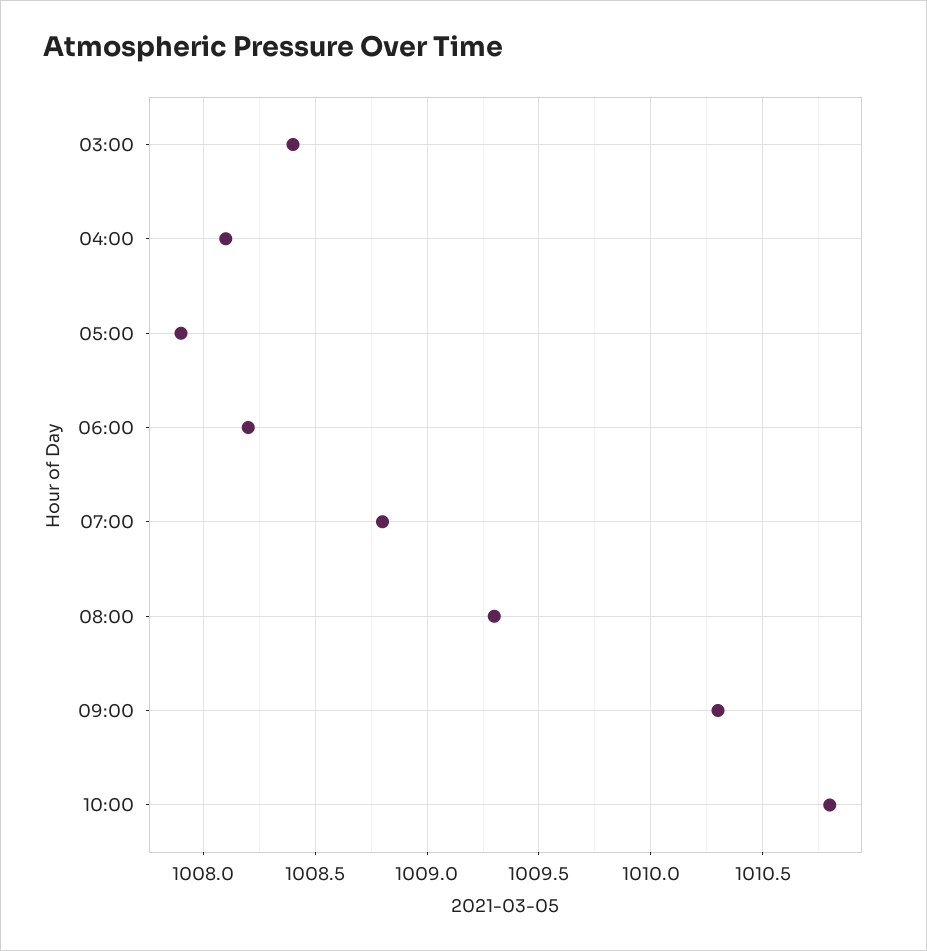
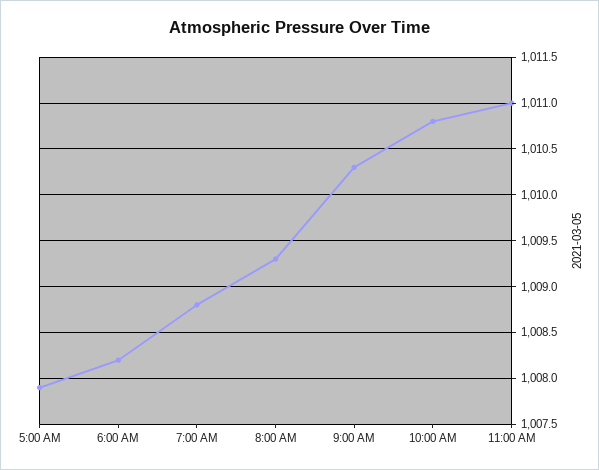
03:00: 1008.4 -> none
04:00: 1008.1 -> none
11:00 AM: none -> 1011

